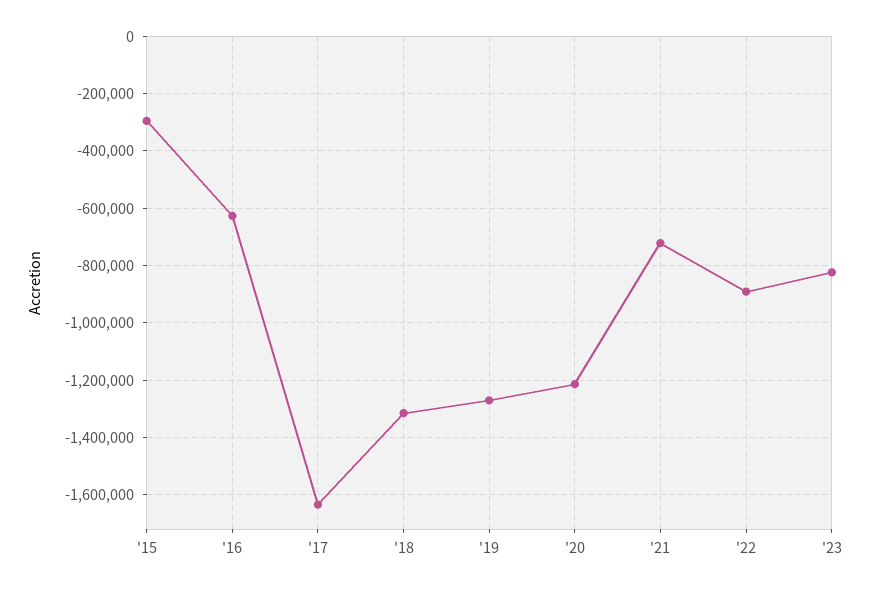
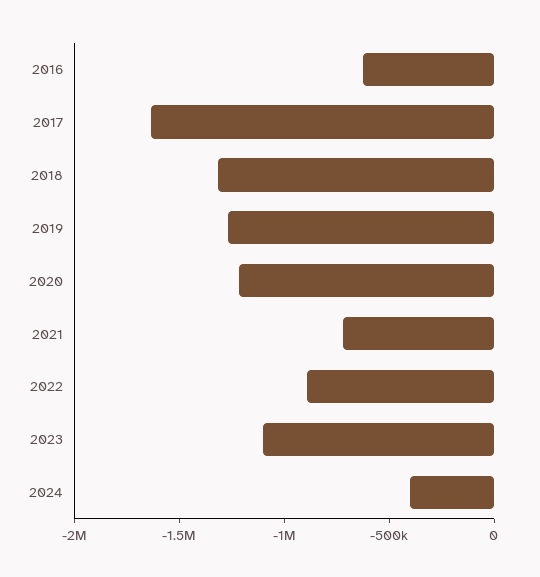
'15: -300000 -> none
'23: -825000 -> -1100000
2024: none -> -400000

